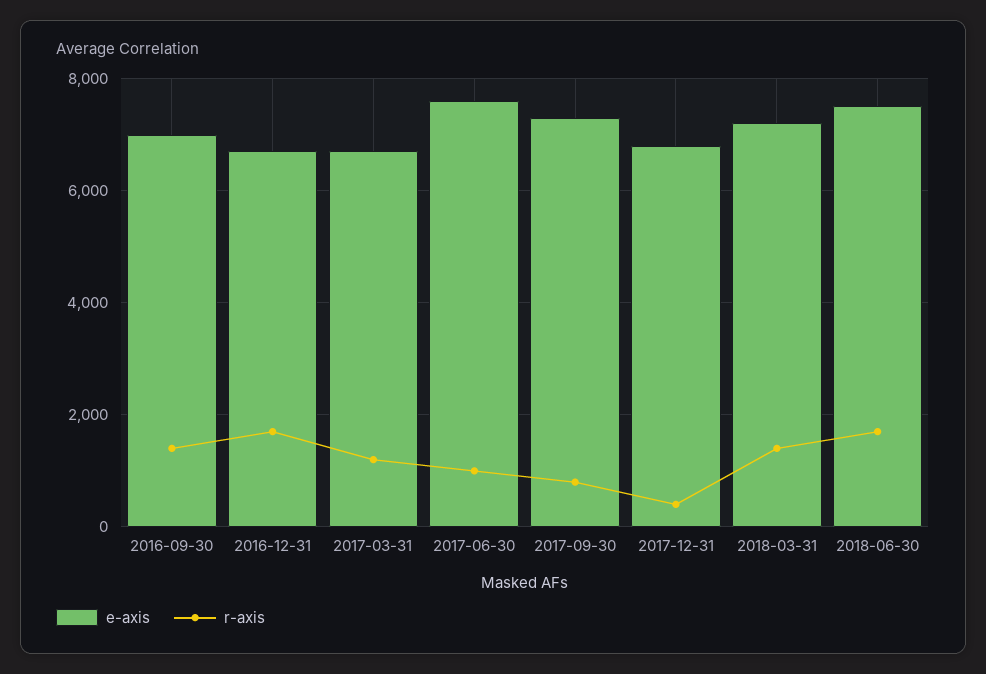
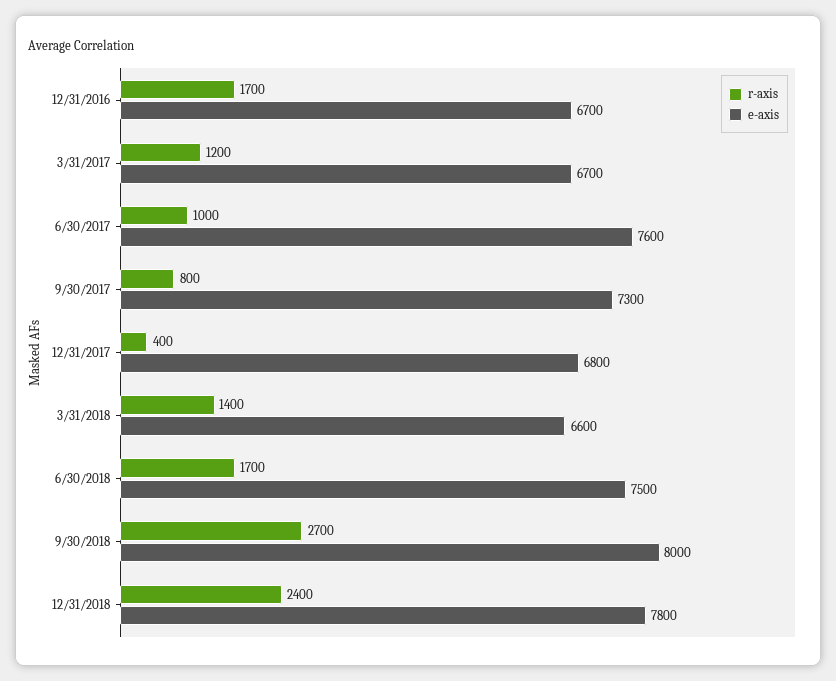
e-axis, 2016-09-30: 7000 -> none
r-axis, 2016-09-30: 1400 -> none
e-axis, 2018-03-31: 7200 -> 6600
r-axis, 9/30/2018: none -> 2700
e-axis, 9/30/2018: none -> 8000
r-axis, 12/31/2018: none -> 2400
e-axis, 12/31/2018: none -> 7800

